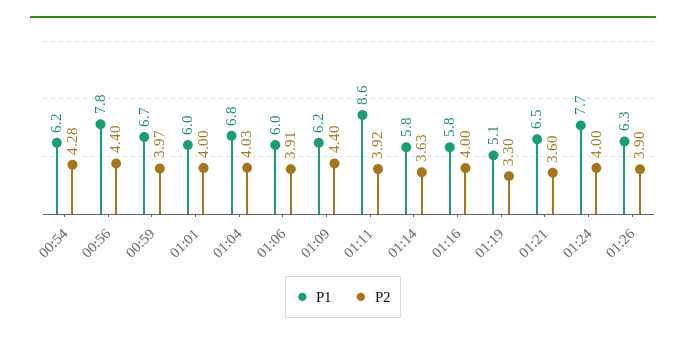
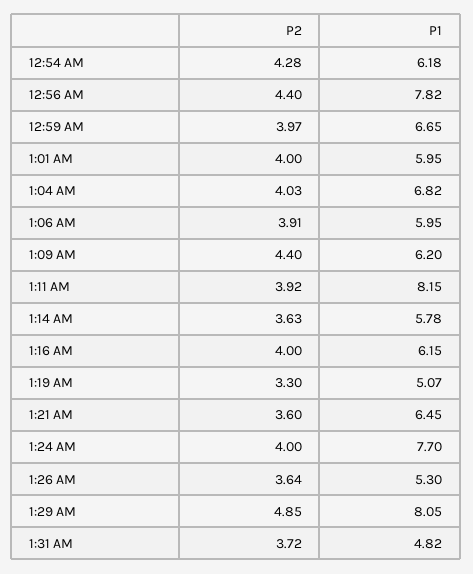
P1, 01:11: 8.6 -> 8.15
P1, 01:16: 5.8 -> 6.15
P1, 01:26: 6.3 -> 5.3
P2, 01:26: 3.9 -> 3.64
P2, 1:29 AM: none -> 4.85
P1, 1:29 AM: none -> 8.05
P2, 1:31 AM: none -> 3.72
P1, 1:31 AM: none -> 4.82

